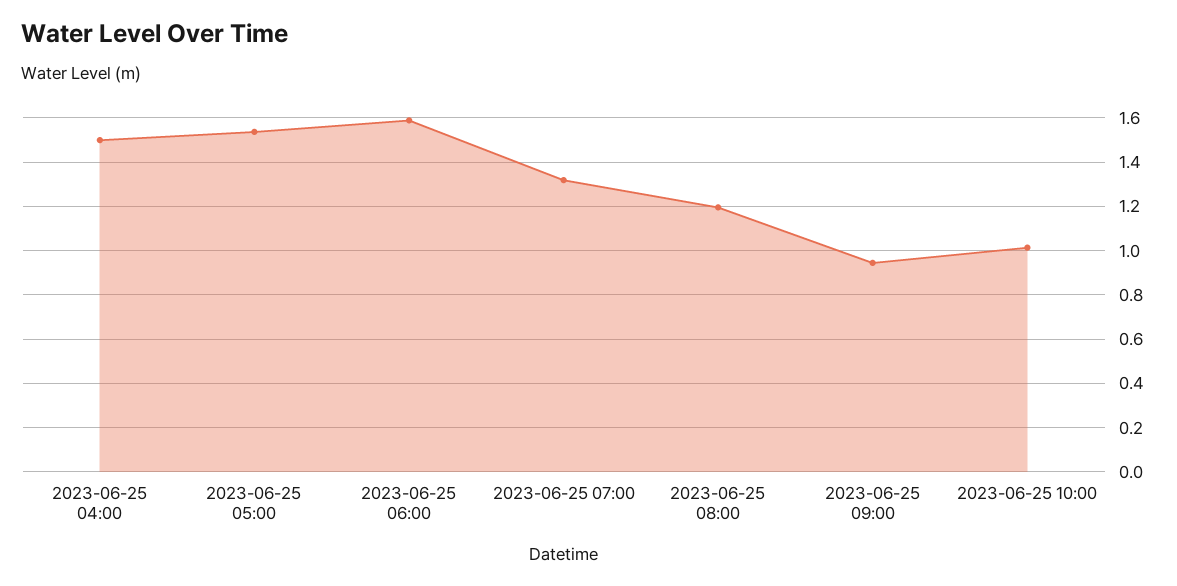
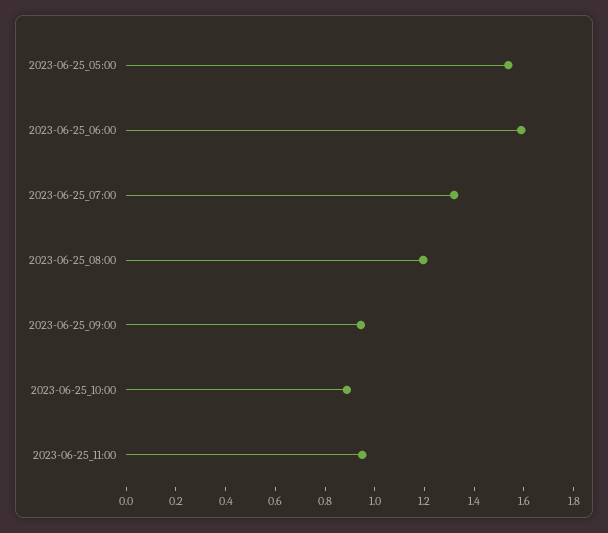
2023-06-25 04:00: 1.5 -> none
2023-06-25 10:00: 1 -> 0.9
2023-06-25_11:00: none -> 0.95

